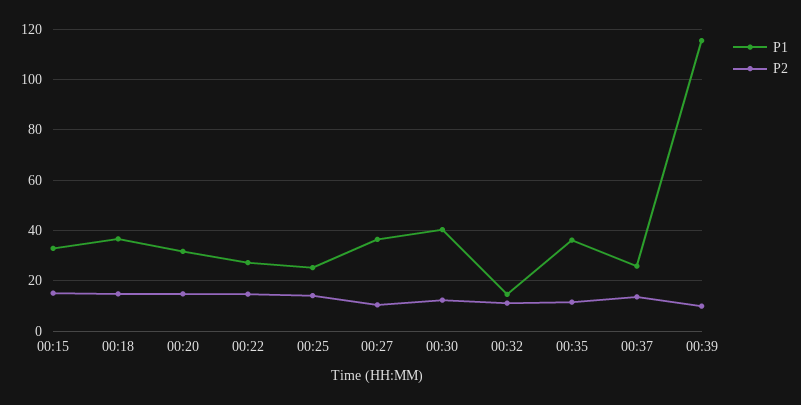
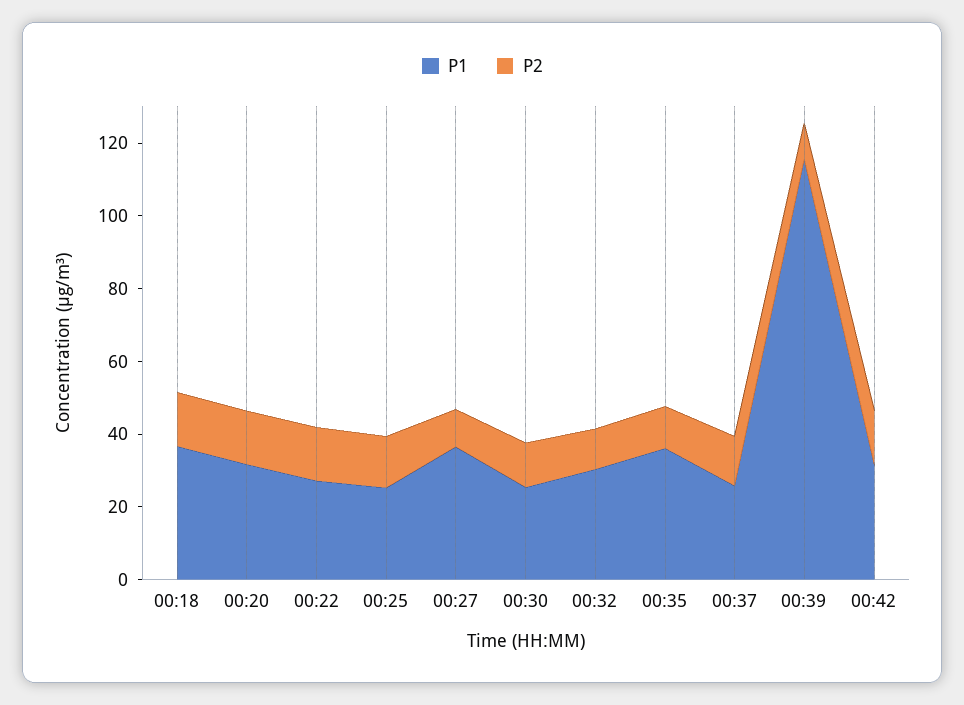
P1, 00:15: 32.5 -> none
P2, 00:15: 15 -> none
P1, 00:30: 40 -> 25
P1, 00:32: 15 -> 30
P1, 00:42: none -> 30
P2, 00:42: none -> 15

